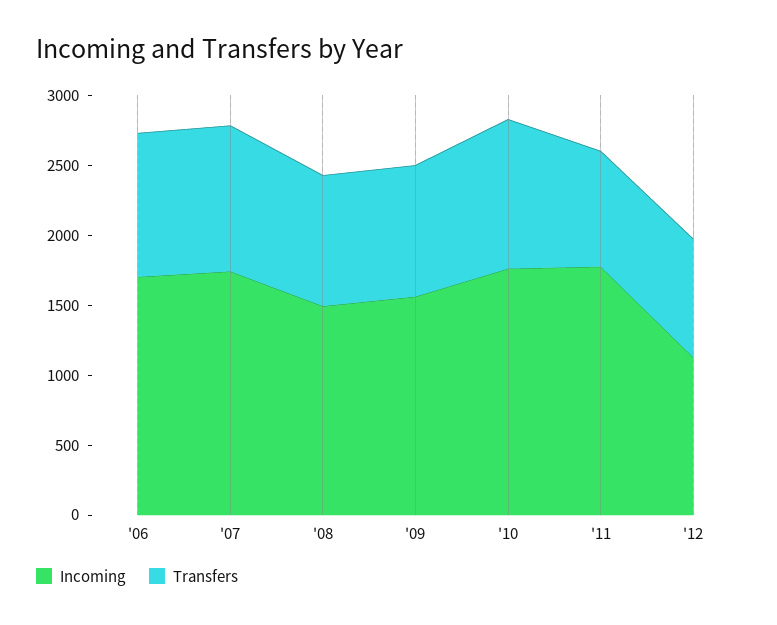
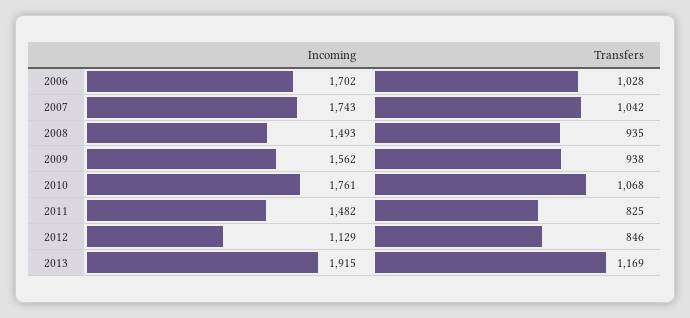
Incoming, '11: 1800 -> 1482
Incoming, 2013: none -> 1915
Transfers, 2013: none -> 1169

